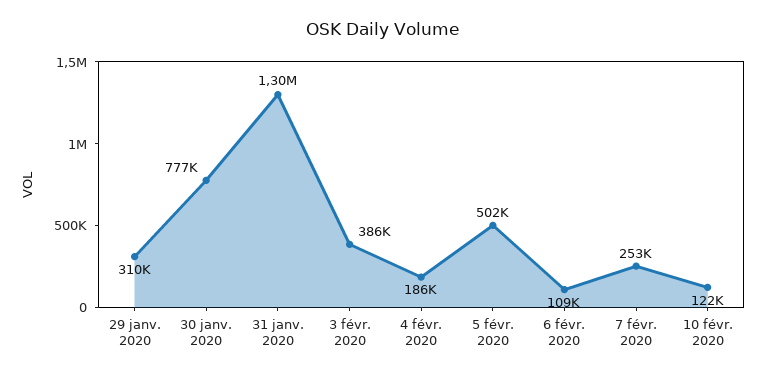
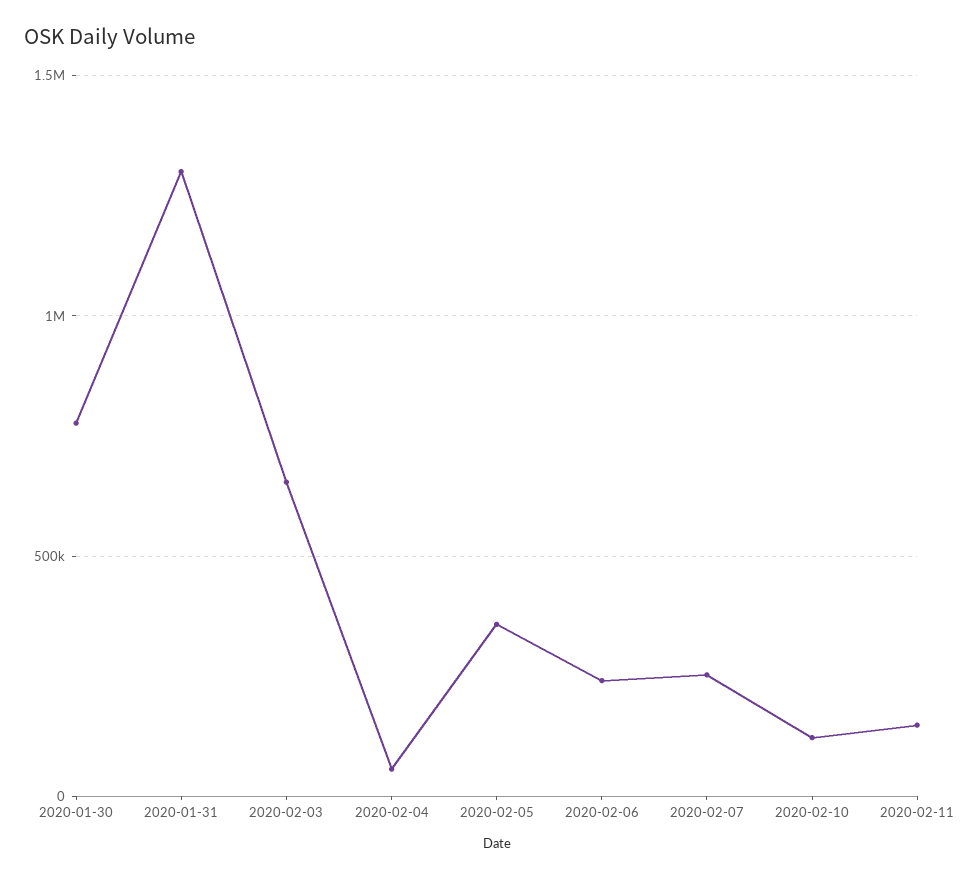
29 janv. 2020: 310000 -> none
3 févr. 2020: 386000 -> 650000
4 févr. 2020: 186000 -> 50000
5 févr. 2020: 502000 -> 350000
6 févr. 2020: 109000 -> 250000
2020-02-11: none -> 150000

